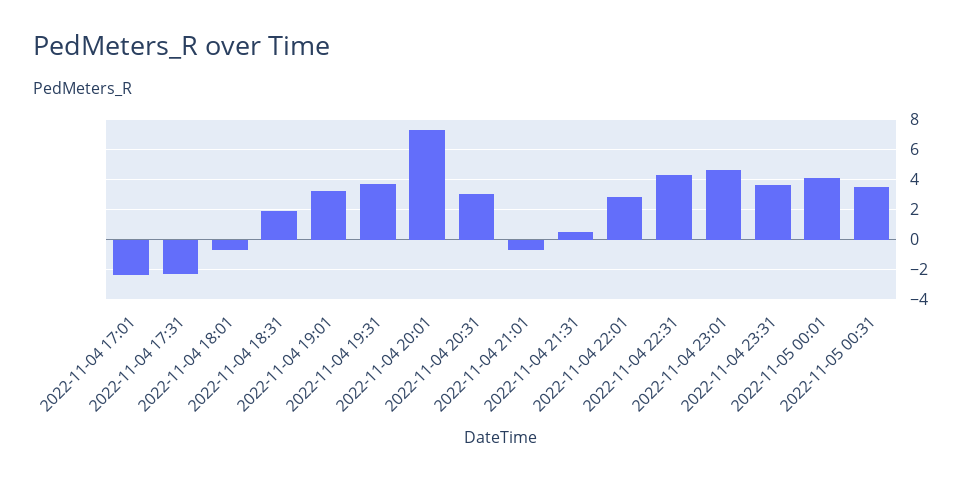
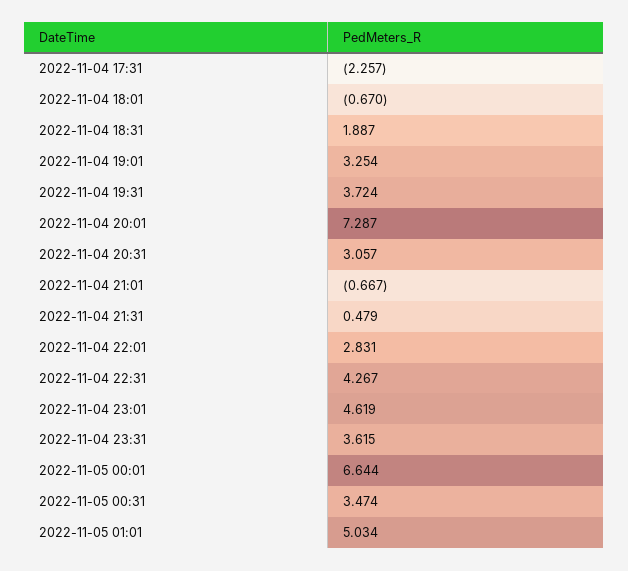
2022-11-04 17:01: -2.5 -> none
2022-11-05 00:01: 4 -> 6.644
2022-11-05 01:01: none -> 5.034

